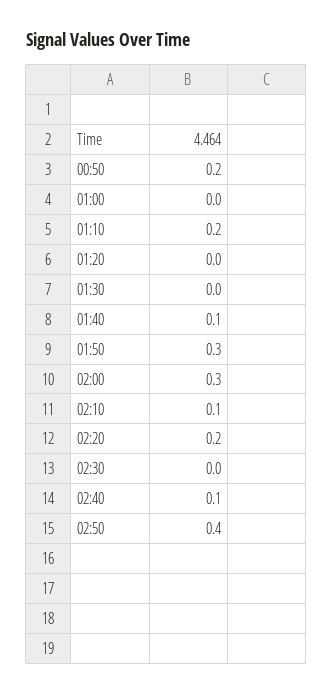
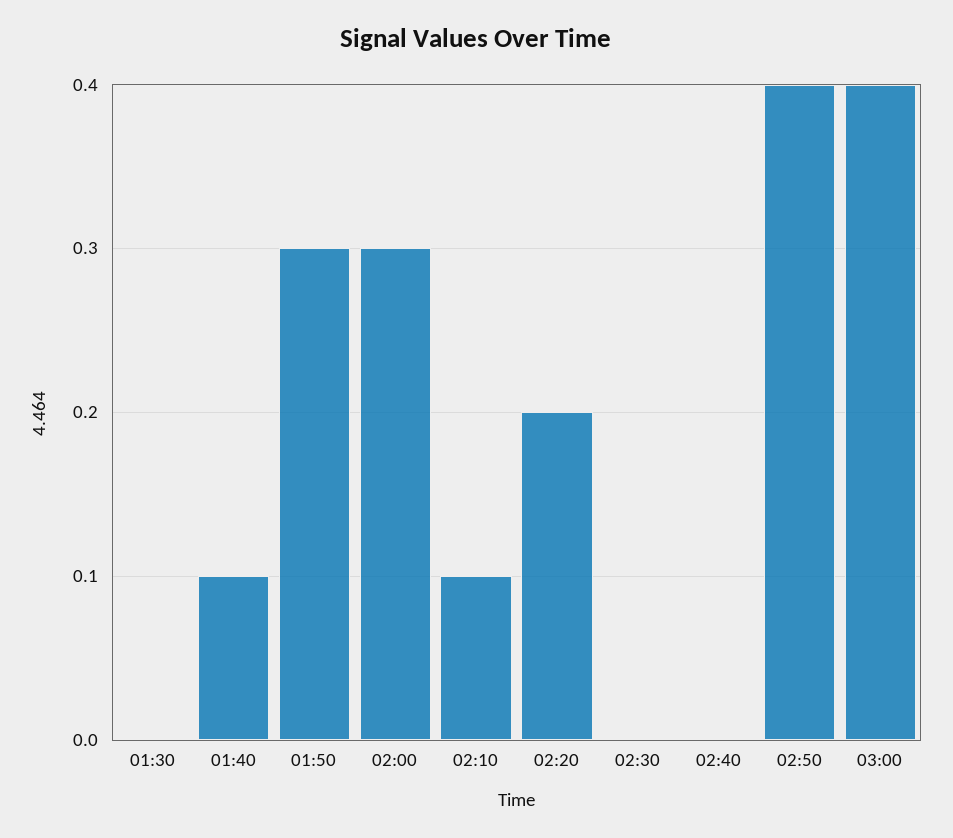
00:50: 0.2 -> none
01:00: 0 -> none
01:10: 0.2 -> none
01:20: 0 -> none
02:40: 0.1 -> 0
03:00: none -> 0.4

